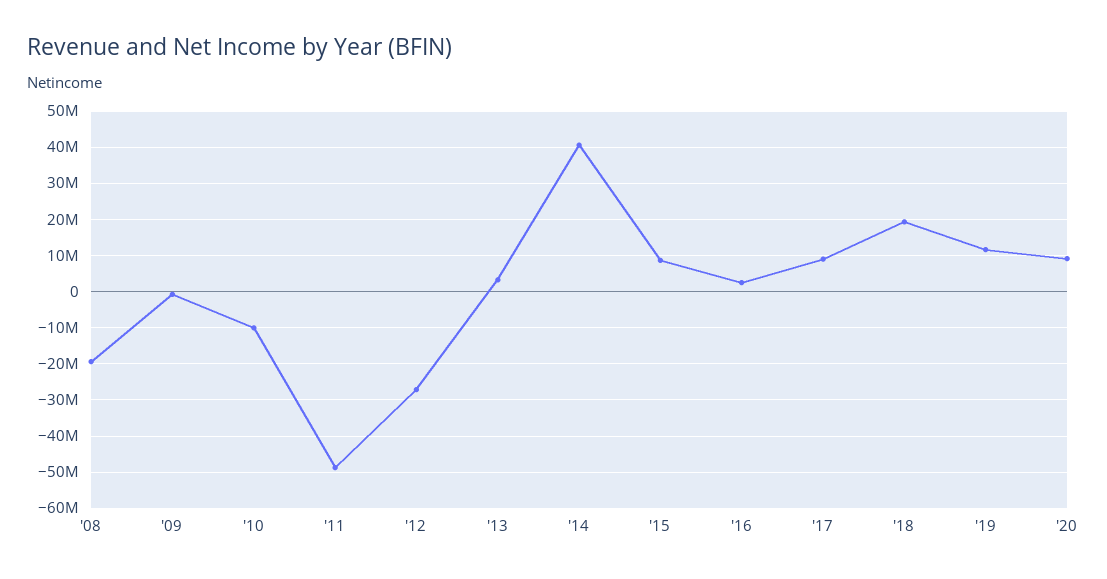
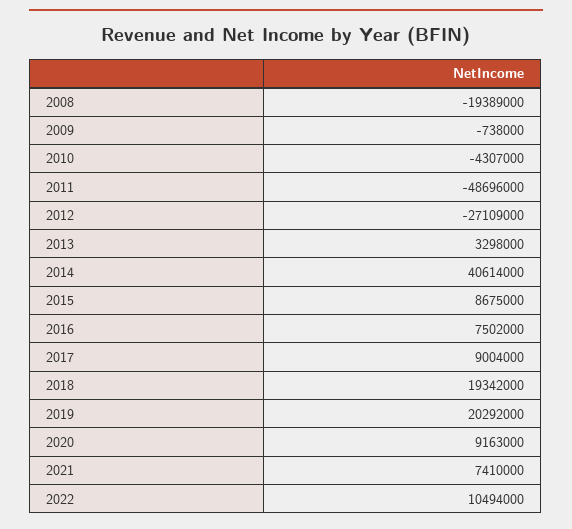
'10: -10000000 -> -4307000
'16: 2000000 -> 7502000
'19: 12000000 -> 20292000
2021: none -> 7410000
2022: none -> 10494000

